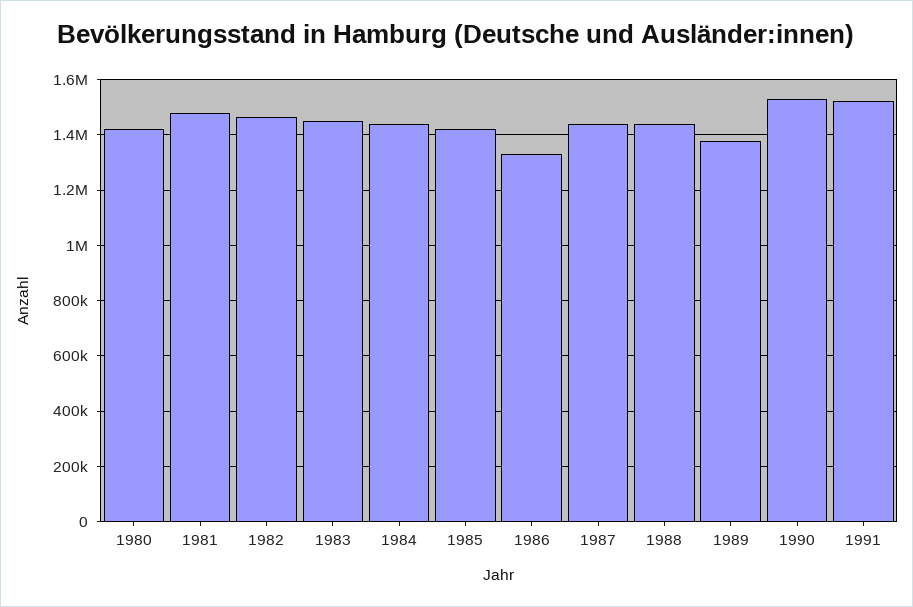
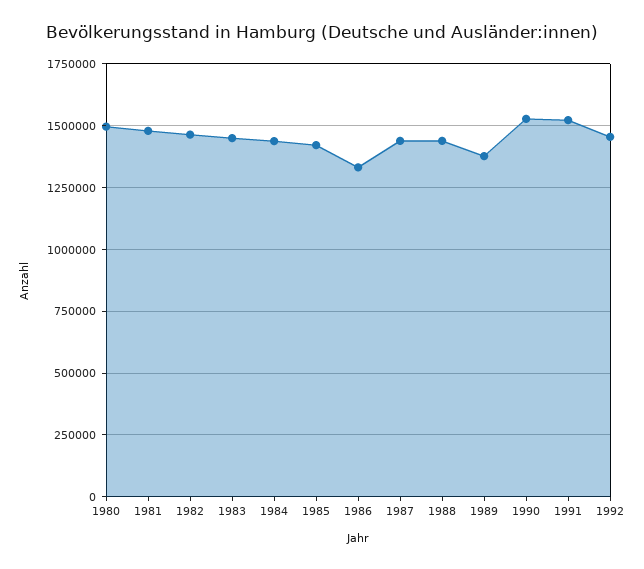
1980: 1425000 -> 1500000
1992: none -> 1450000

